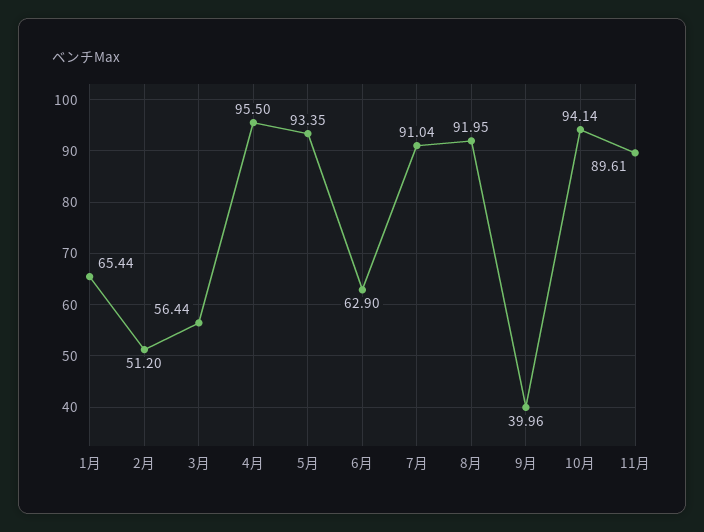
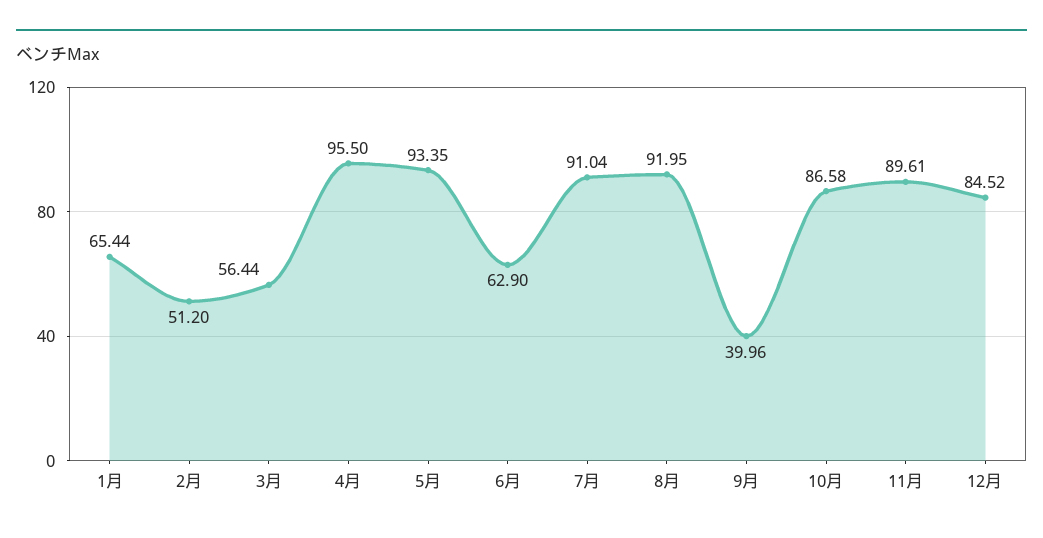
10月: 94.14 -> 86.58
12月: none -> 84.52

